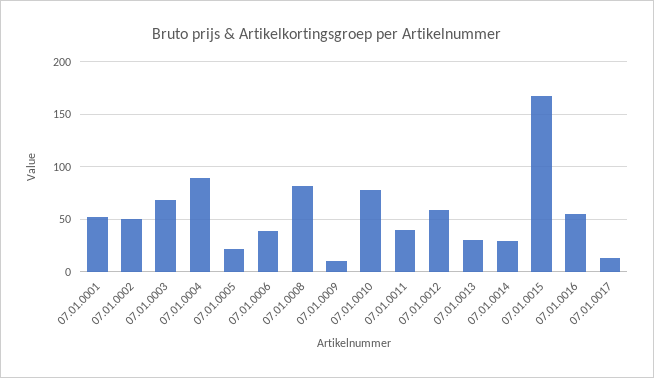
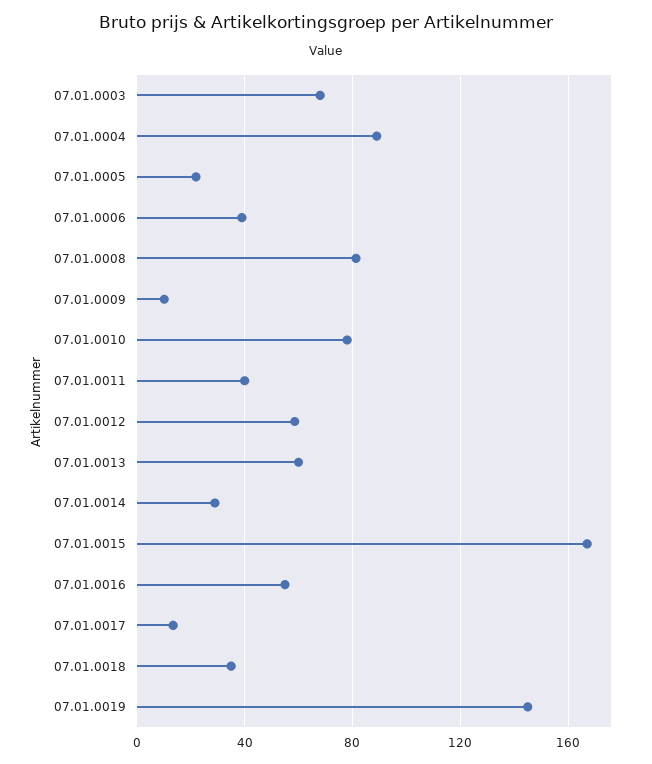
07.01.0001: 50 -> none
07.01.0002: 50 -> none
07.01.0013: 30 -> 60
07.01.0018: none -> 35
07.01.0019: none -> 145

